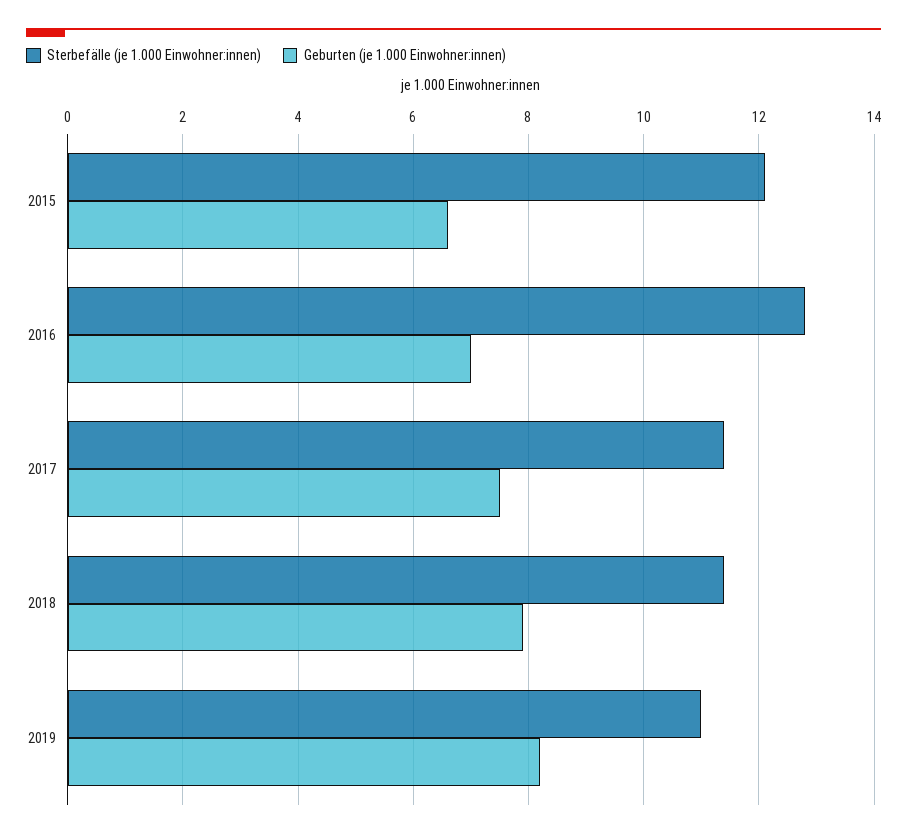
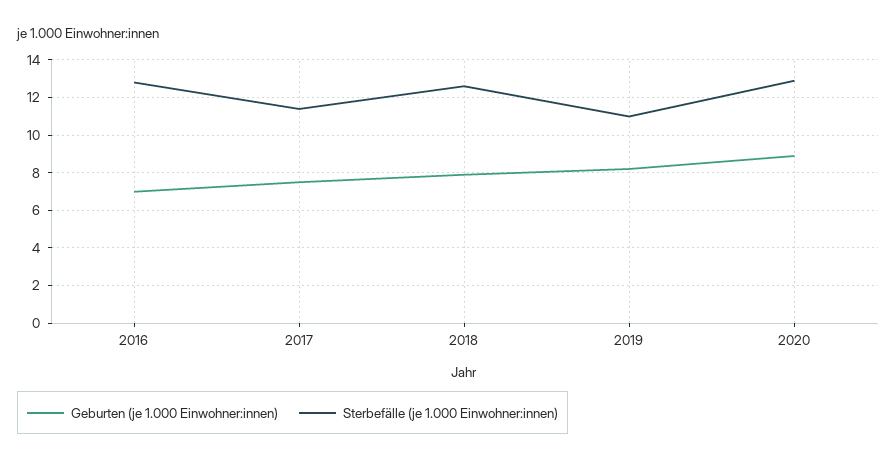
Sterbefälle (je 1.000 Einwohner:innen), 2015: 12 -> none
Geburten (je 1.000 Einwohner:innen), 2015: 6.5 -> none
Sterbefälle (je 1.000 Einwohner:innen), 2018: 11.5 -> 12.5
Geburten (je 1.000 Einwohner:innen), 2020: none -> 9
Sterbefälle (je 1.000 Einwohner:innen), 2020: none -> 13

